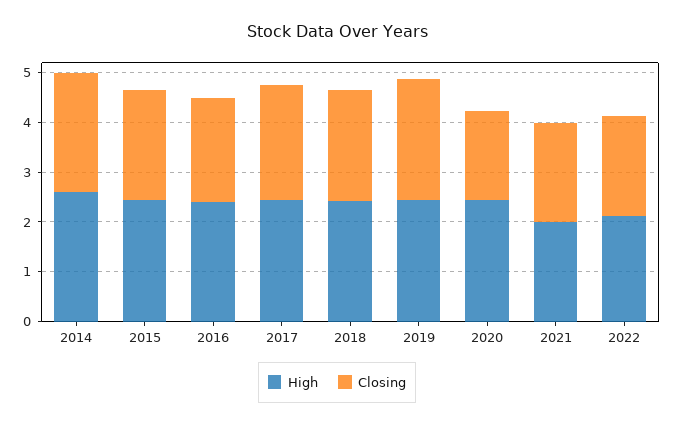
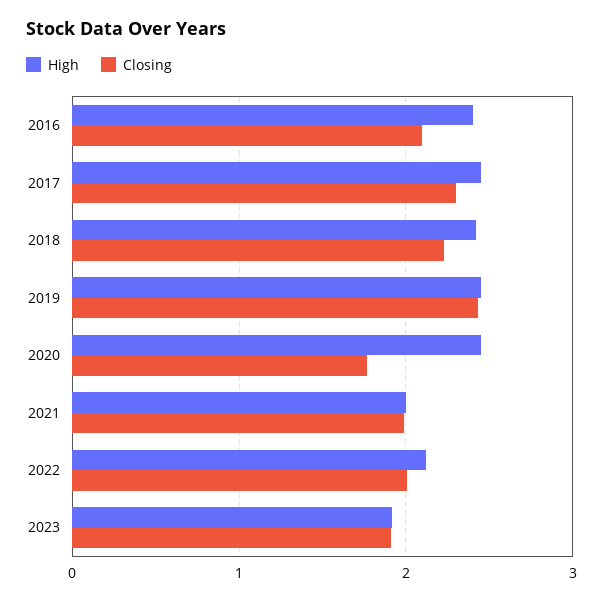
High, 2014: 2.6 -> none
Closing, 2014: 2.4 -> none
High, 2015: 2.4 -> none
Closing, 2015: 2.2 -> none
High, 2023: none -> 1.9
Closing, 2023: none -> 1.9

